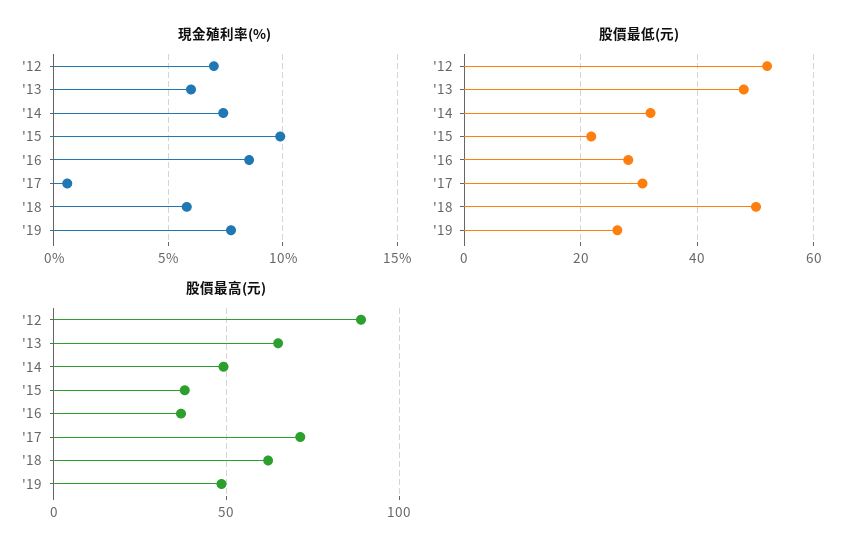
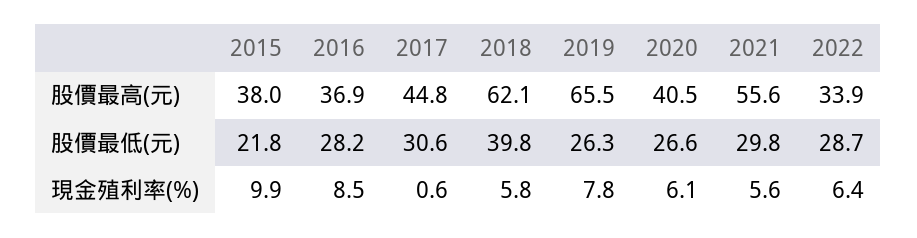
現金殖利率(%), '12: 7 -> none
現金殖利率(%), '13: 6 -> none
現金殖利率(%), '14: 7.5 -> none
股價最低(元), '12: 52 -> none
股價最低(元), '13: 48 -> none
股價最低(元), '14: 32 -> none
股價最低(元), '18: 50 -> 39.8
股價最高(元), '12: 90 -> none
股價最高(元), '13: 65 -> none
股價最高(元), '14: 50 -> none
股價最高(元), '17: 70 -> 44.8
股價最高(元), '19: 50 -> 65.5
股價最高(元), 2020: none -> 40.5
股價最高(元), 2021: none -> 55.6
股價最高(元), 2022: none -> 33.9
股價最低(元), 2020: none -> 26.6
股價最低(元), 2021: none -> 29.8
股價最低(元), 2022: none -> 28.7
現金殖利率(%), 2020: none -> 6.1
現金殖利率(%), 2021: none -> 5.6
現金殖利率(%), 2022: none -> 6.4

